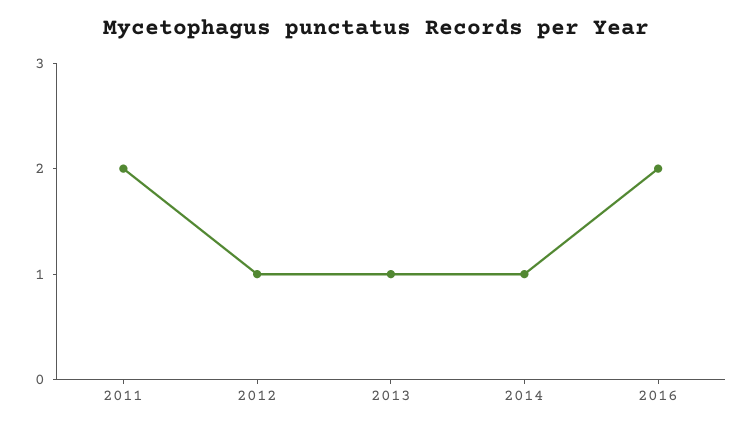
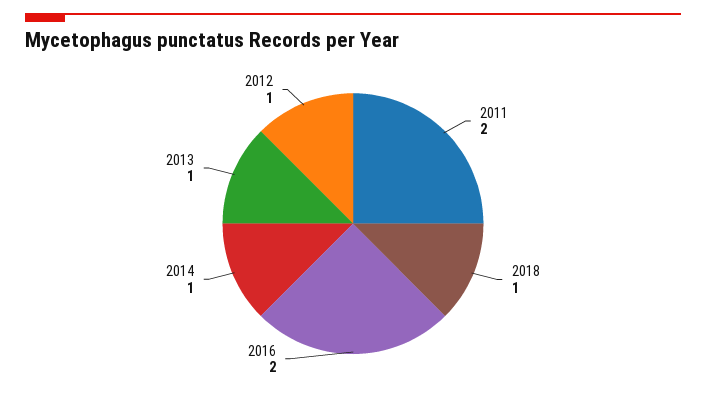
2018: none -> 1

